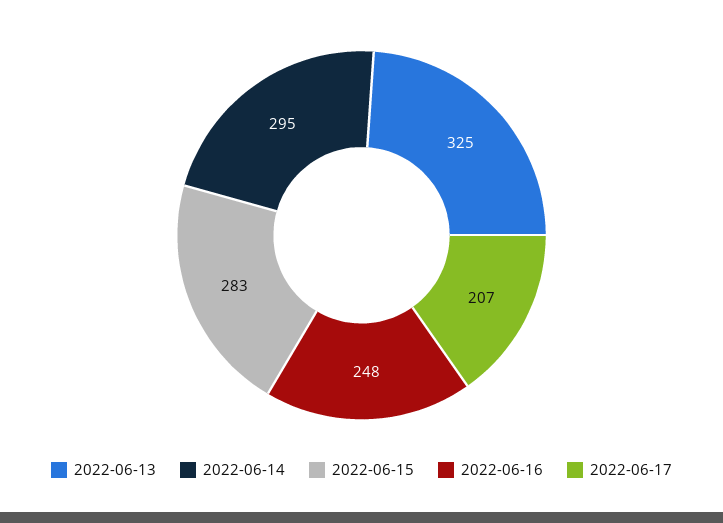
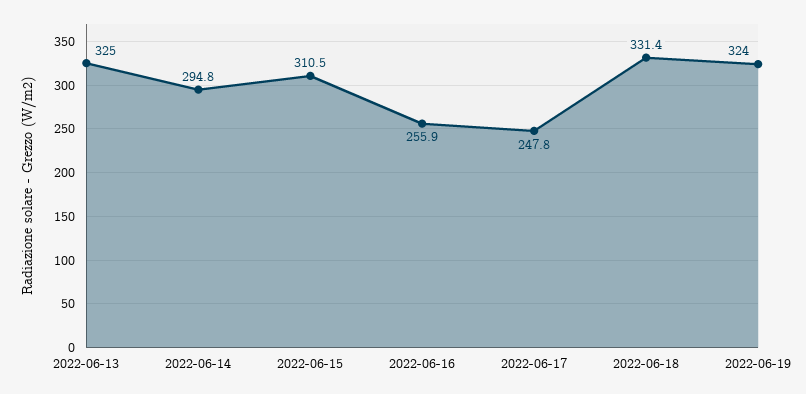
2022-06-15: 283 -> 310.5
2022-06-16: 248 -> 255.9
2022-06-17: 207 -> 247.8
2022-06-18: none -> 331.4
2022-06-19: none -> 324

